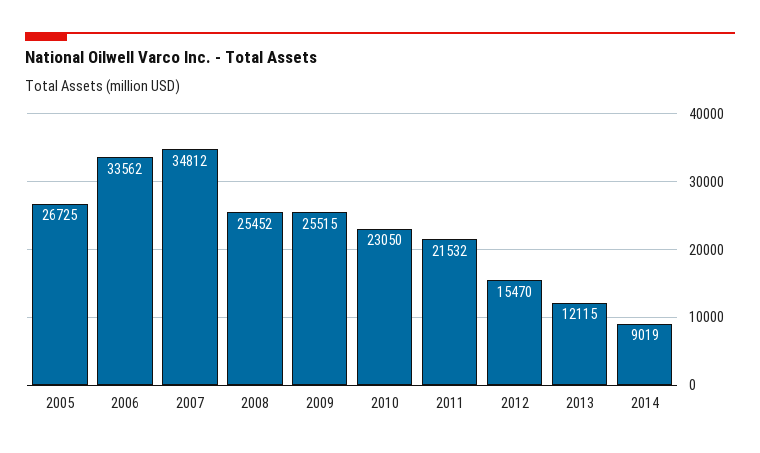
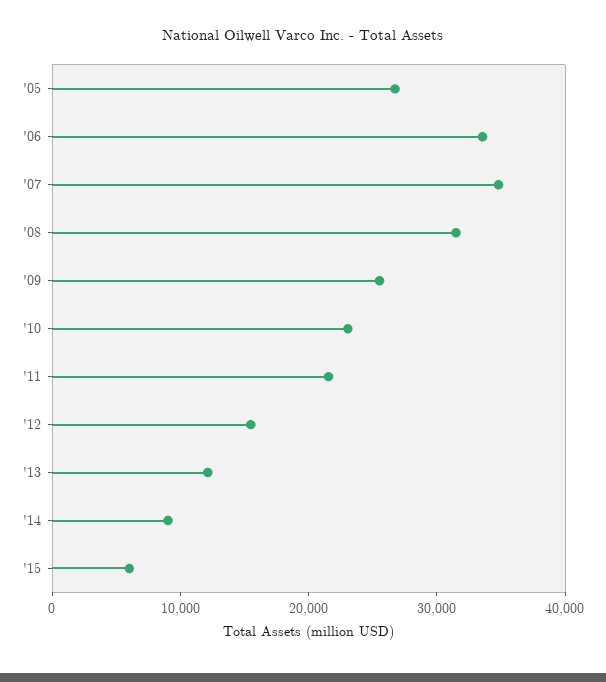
2008: 25452 -> 32000
'15: none -> 6000

